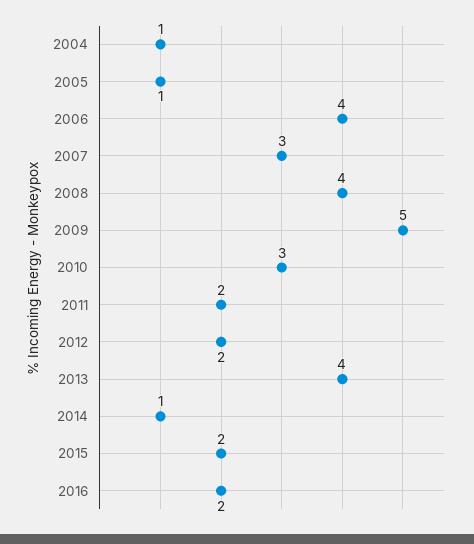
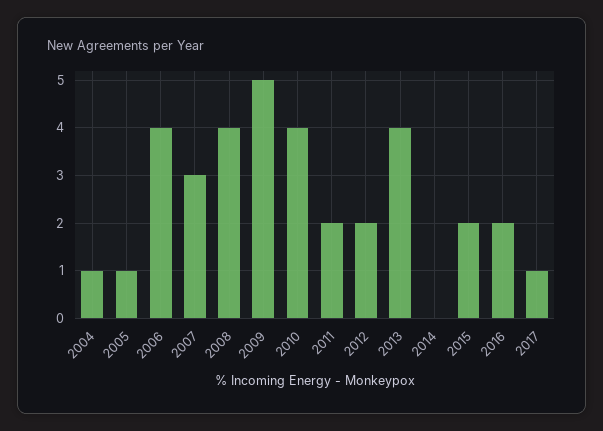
2010: 3 -> 4
2014: 1 -> 0
2017: none -> 1

